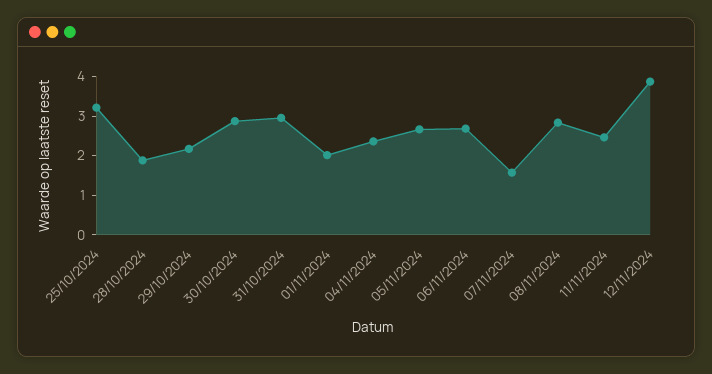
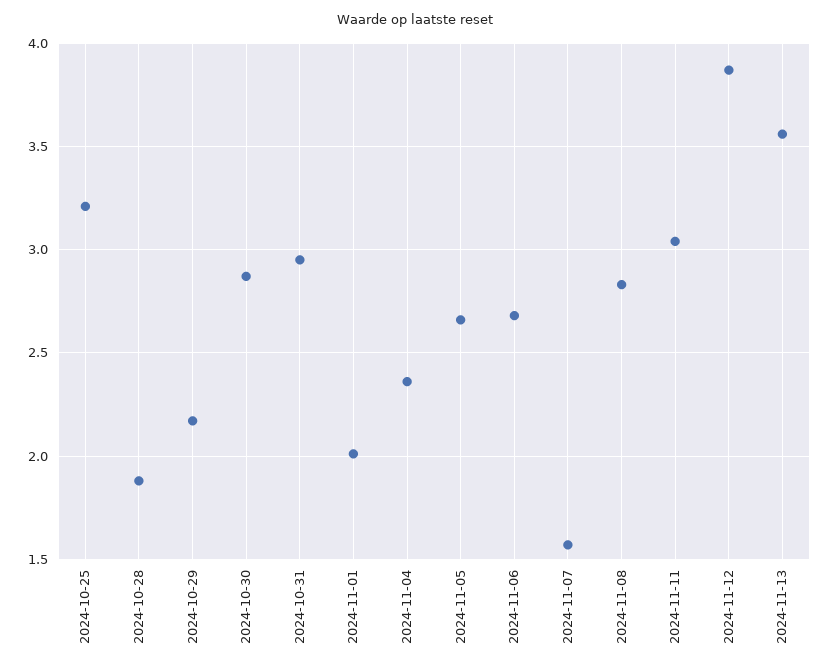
11/11/2024: 2.5 -> 3.05
2024-11-13: none -> 3.55

